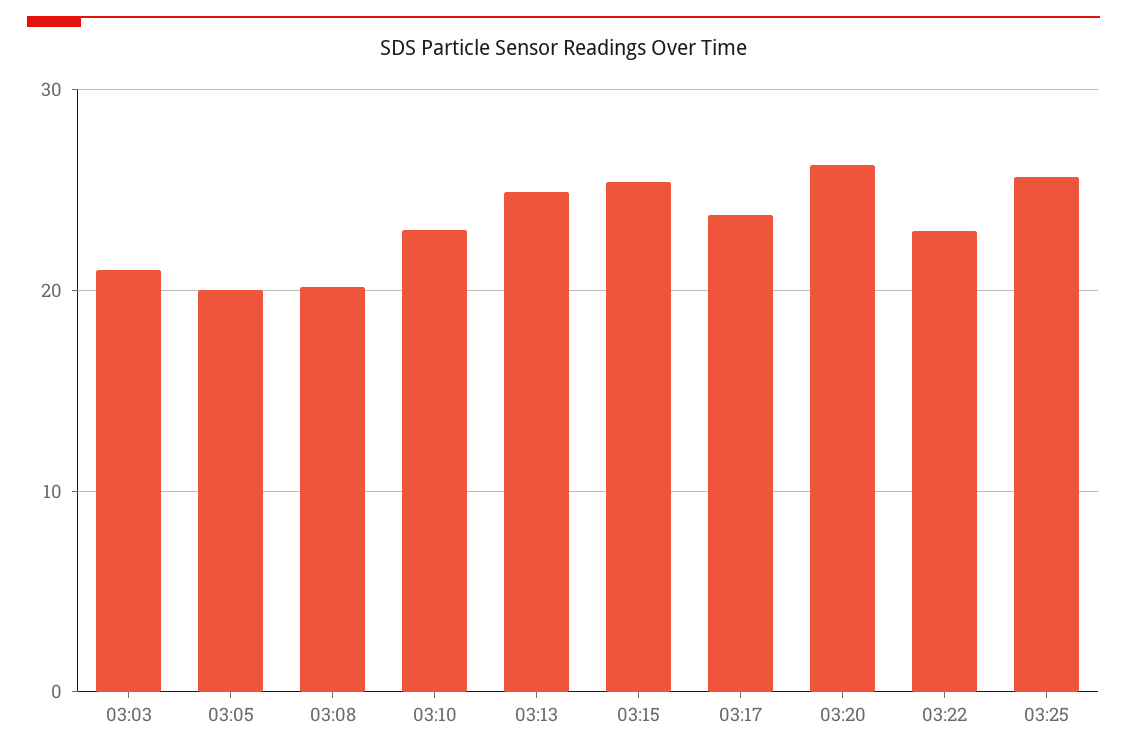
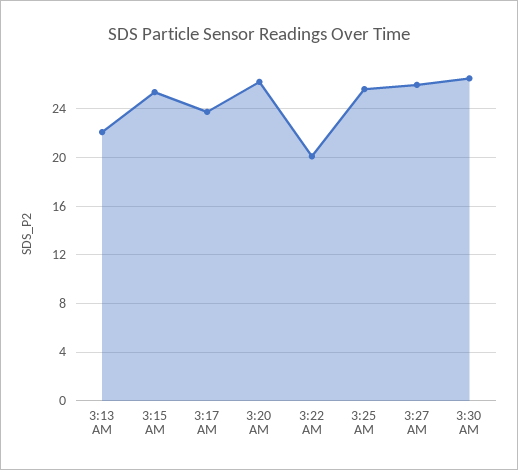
03:03: 21 -> none
03:05: 20 -> none
03:08: 20 -> none
03:10: 23 -> none
03:13: 25 -> 22
03:22: 23 -> 20
3:27 AM: none -> 26
3:30 AM: none -> 26.5

